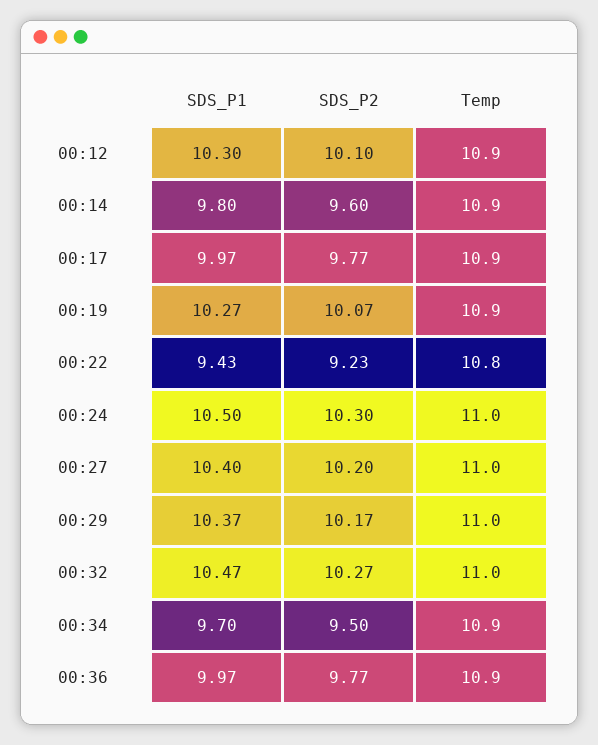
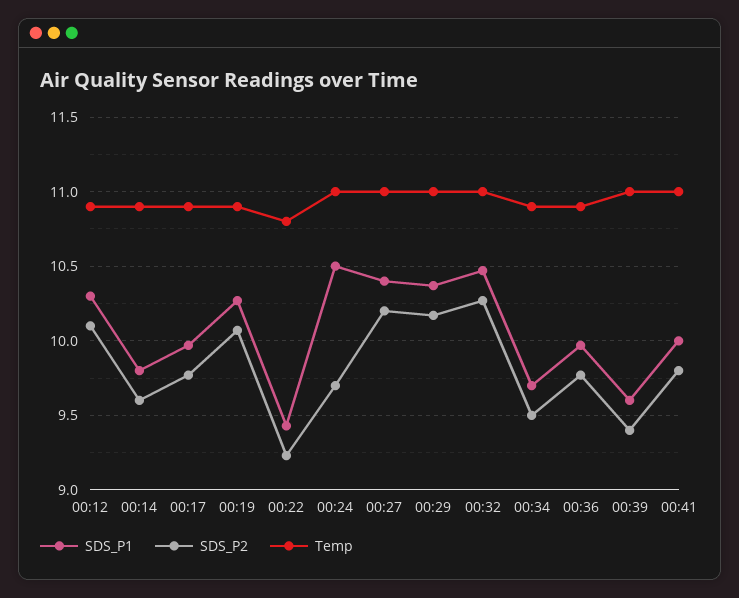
SDS_P2, 00:24: 10.3 -> 9.7
SDS_P1, 00:39: none -> 9.6
SDS_P2, 00:39: none -> 9.4
Temp, 00:39: none -> 11
SDS_P1, 00:41: none -> 10
SDS_P2, 00:41: none -> 9.8
Temp, 00:41: none -> 11

